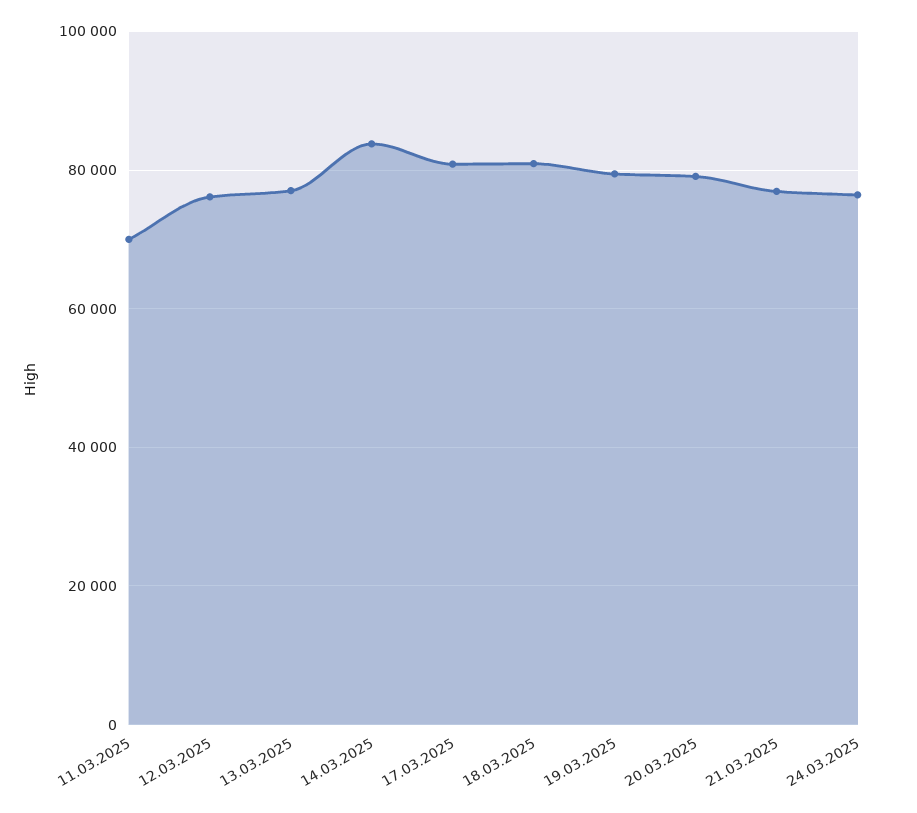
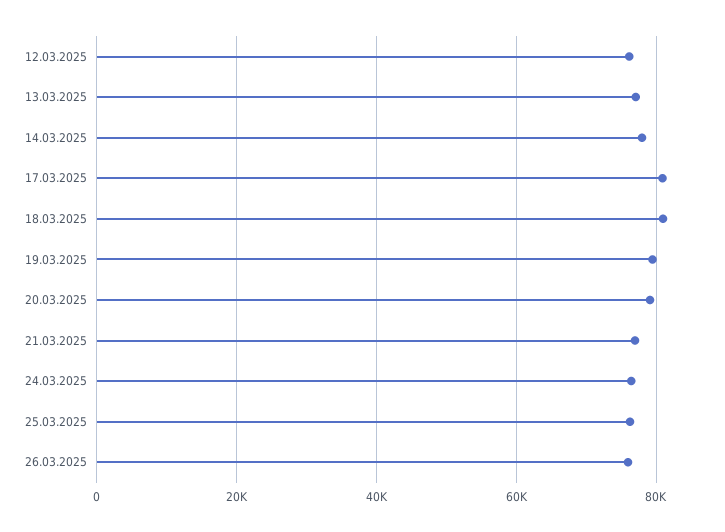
11.03.2025: 70000 -> none
14.03.2025: 84000 -> 78000
25.03.2025: none -> 76000
26.03.2025: none -> 76000

